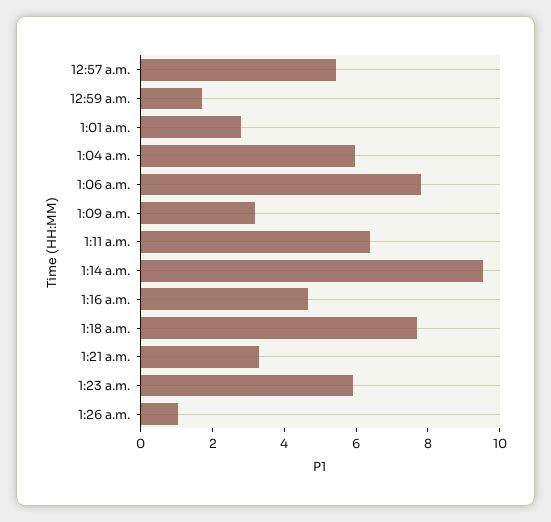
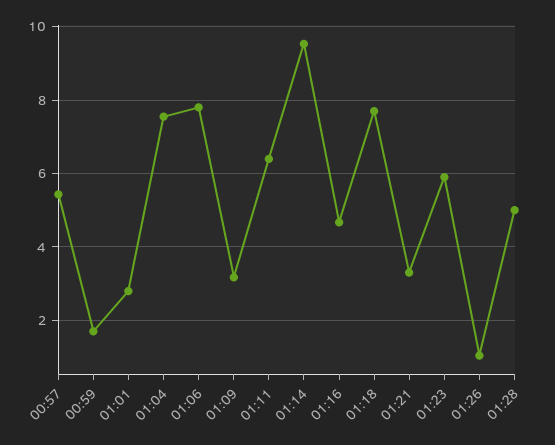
1:04 a.m.: 6 -> 7.6
01:28: none -> 5

